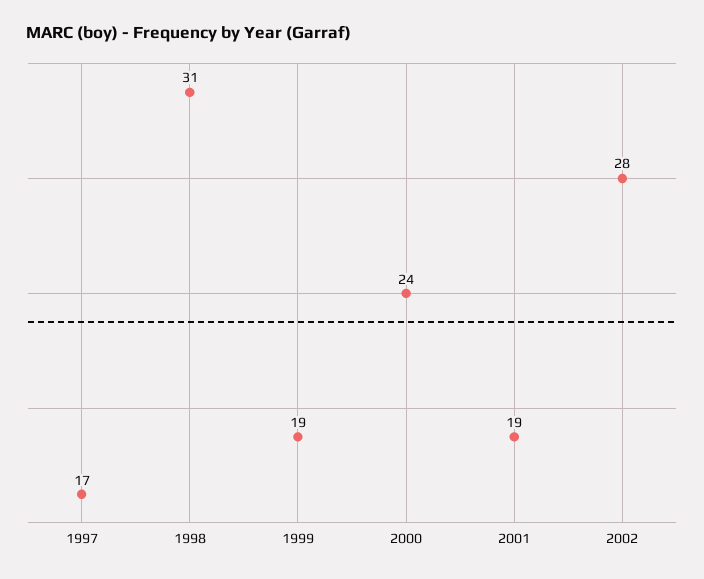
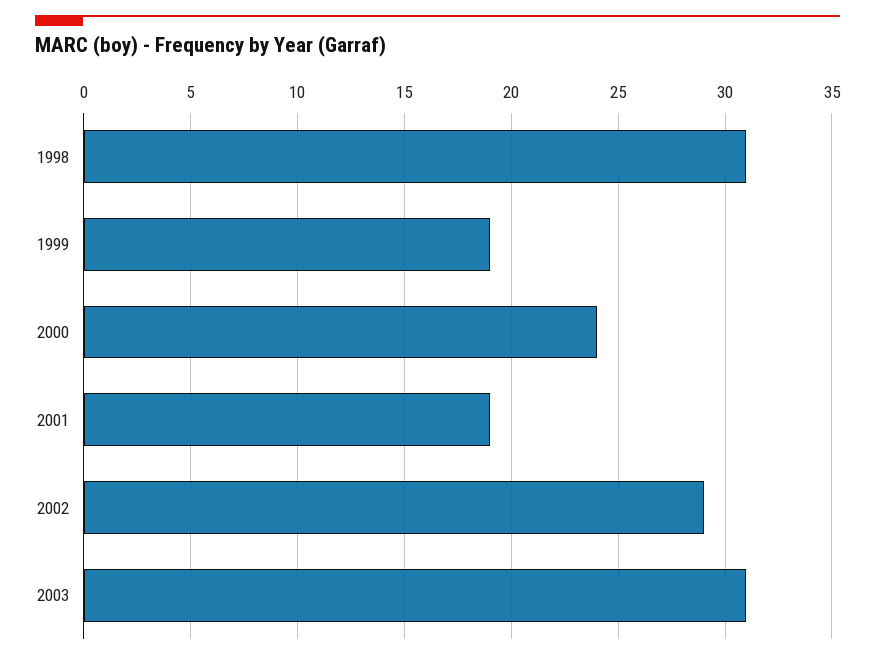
1997: 17 -> none
2002: 28 -> 29
2003: none -> 31

